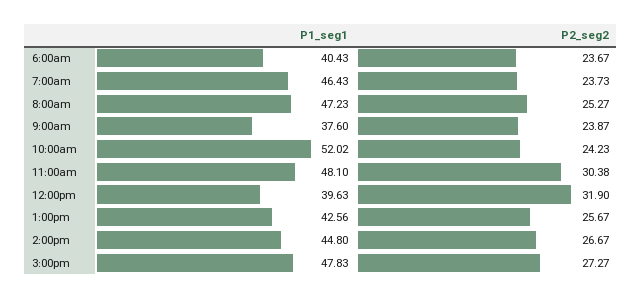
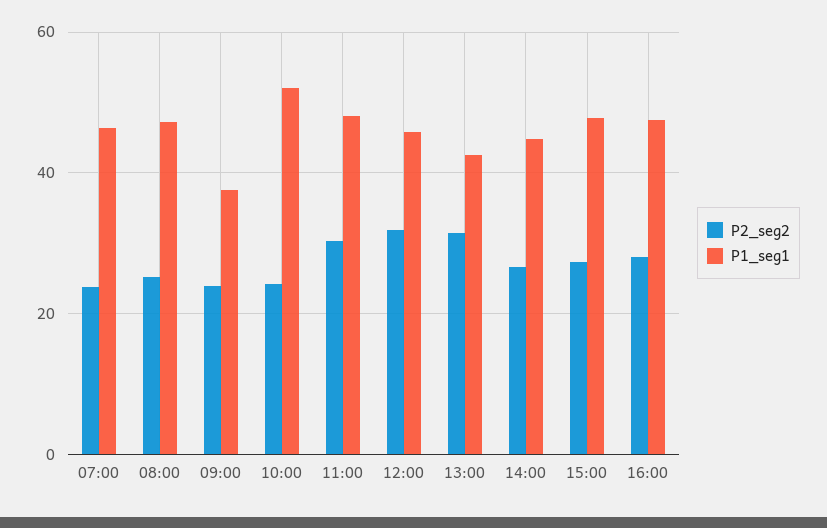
P1_seg1, 6:00am: 40.43 -> none
P2_seg2, 6:00am: 23.67 -> none
P1_seg1, 12:00pm: 39.63 -> 46
P2_seg2, 1:00pm: 25.67 -> 32
P2_seg2, 16:00: none -> 28
P1_seg1, 16:00: none -> 48

